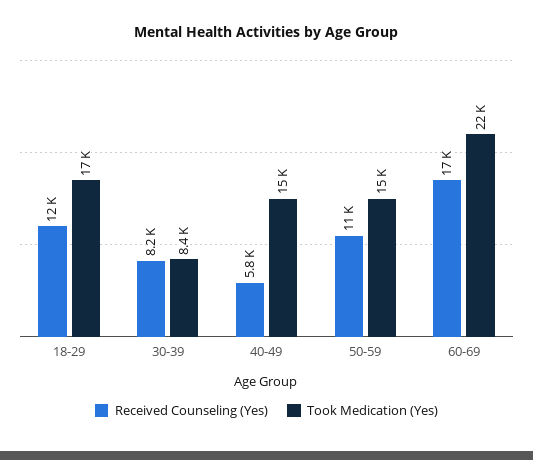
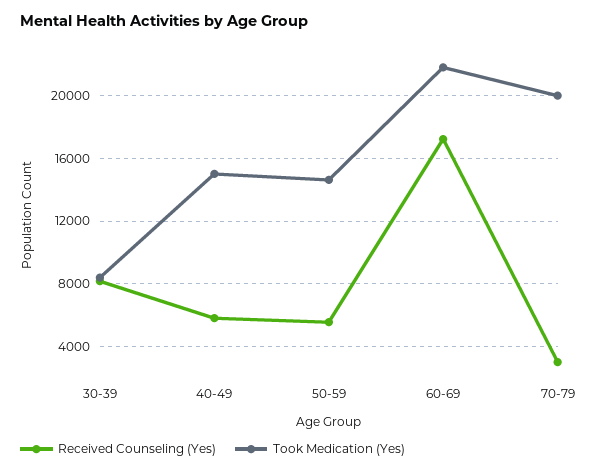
Received Counseling (Yes), 18-29: 12000 -> none
Took Medication (Yes), 18-29: 17000 -> none
Received Counseling (Yes), 50-59: 11000 -> 5500
Received Counseling (Yes), 70-79: none -> 3000
Took Medication (Yes), 70-79: none -> 20000

